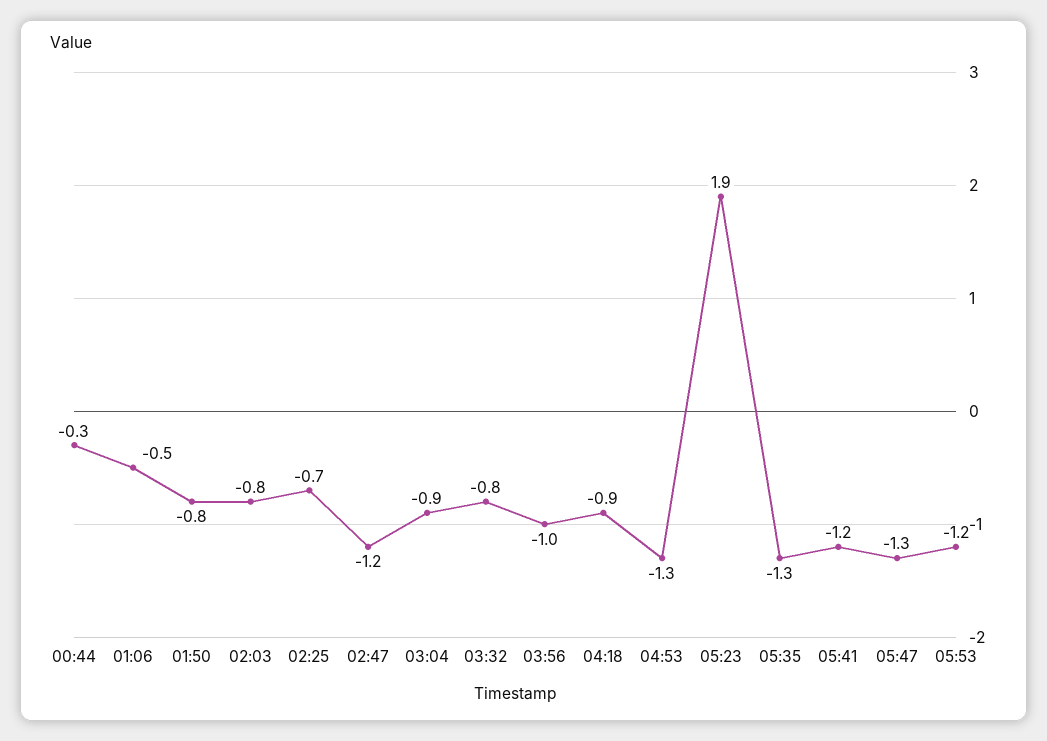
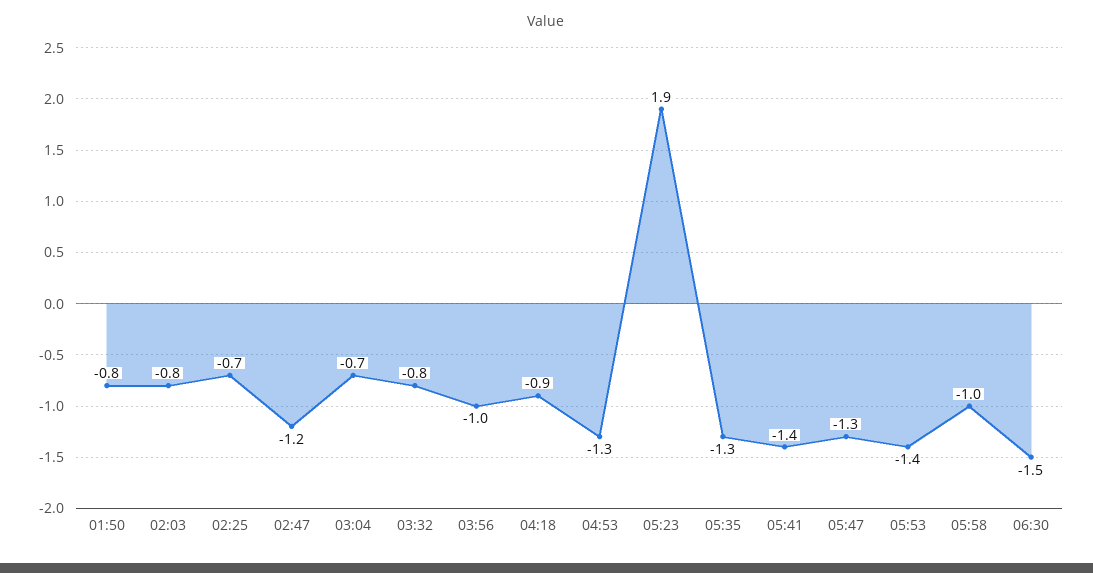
00:44: -0.3 -> none
01:06: -0.5 -> none
03:04: -0.9 -> -0.7
05:41: -1.2 -> -1.4
05:53: -1.2 -> -1.4
05:58: none -> -1
06:30: none -> -1.5

